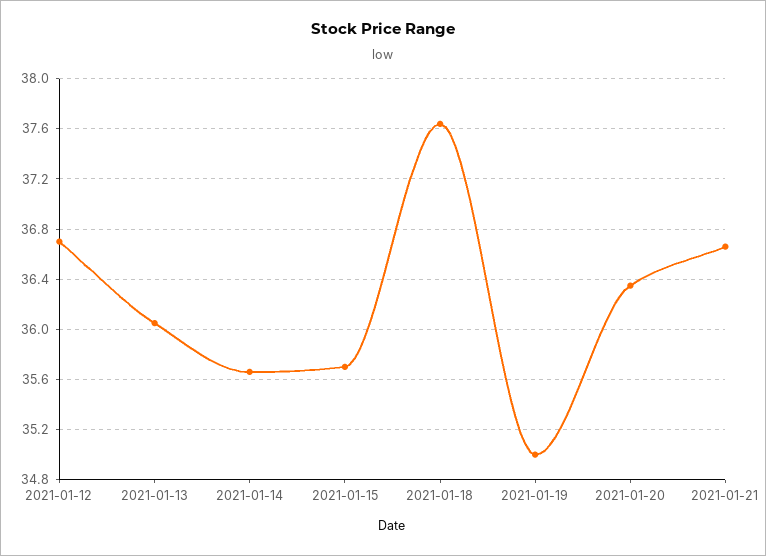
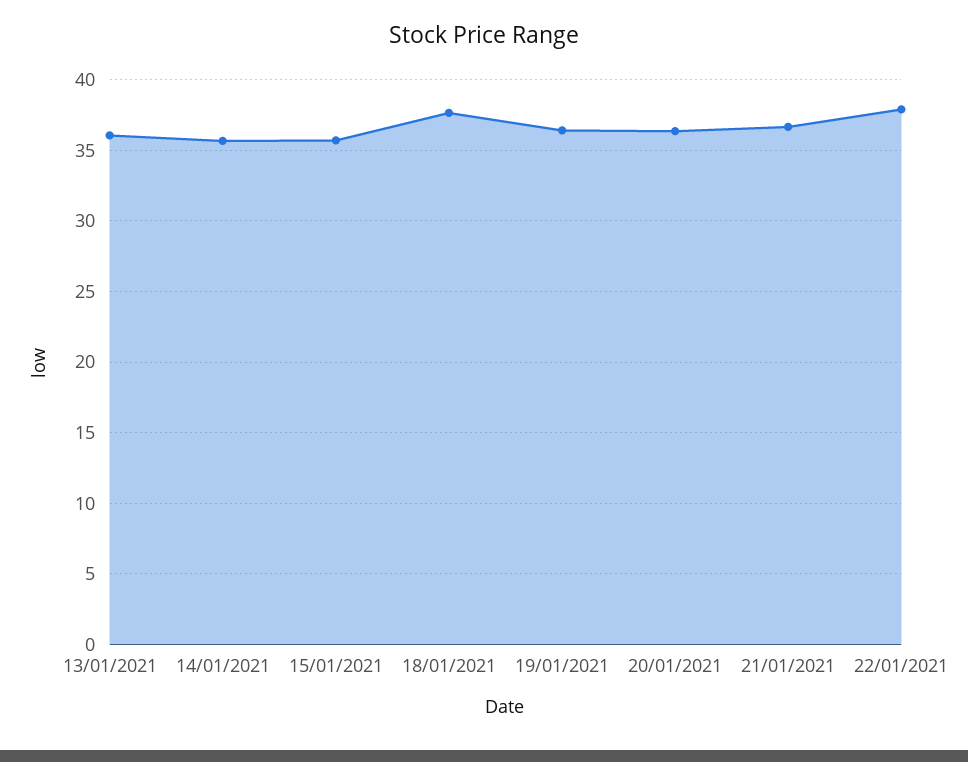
2021-01-12: 36.7 -> none
2021-01-19: 35 -> 36.5
22/01/2021: none -> 38

